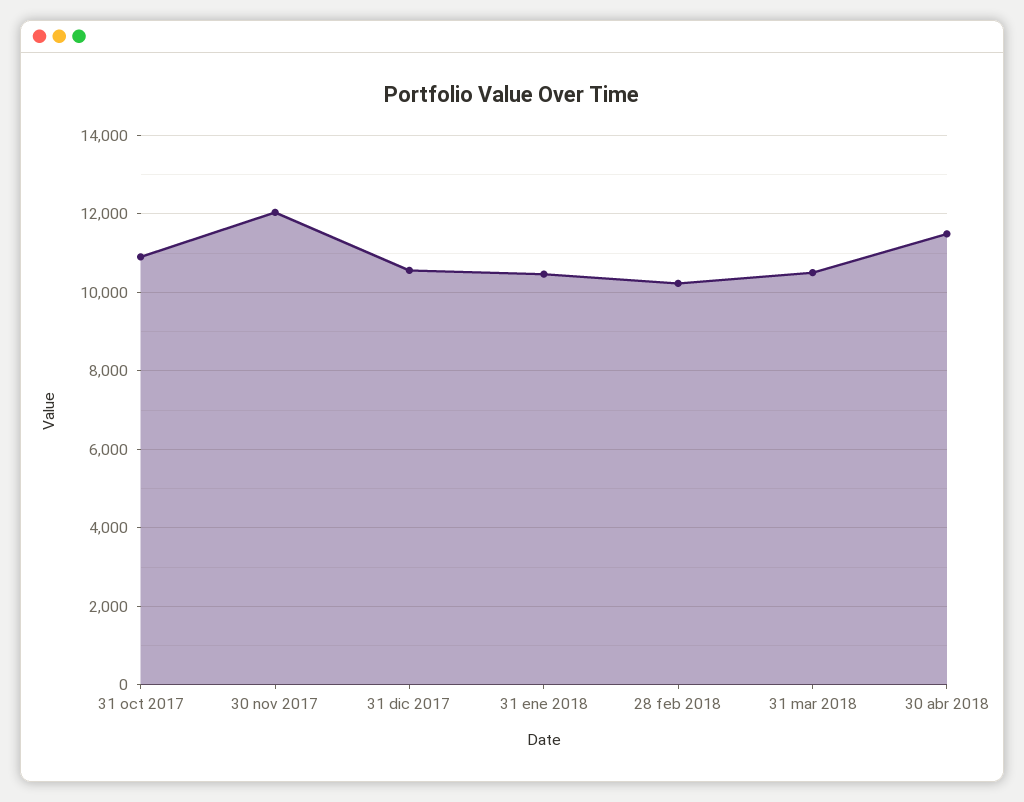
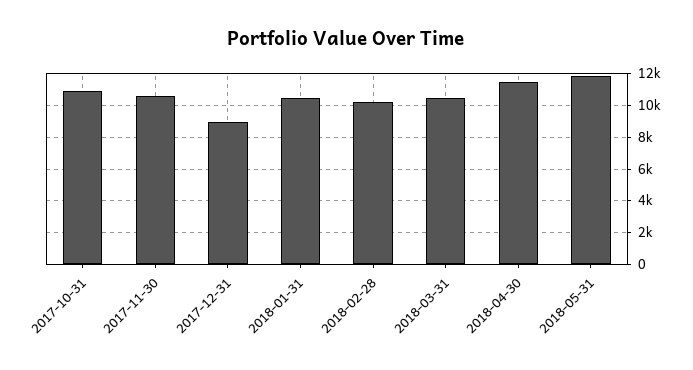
30 nov 2017: 12000 -> 10500
31 dic 2017: 10600 -> 9000
2018-05-31: none -> 12000

